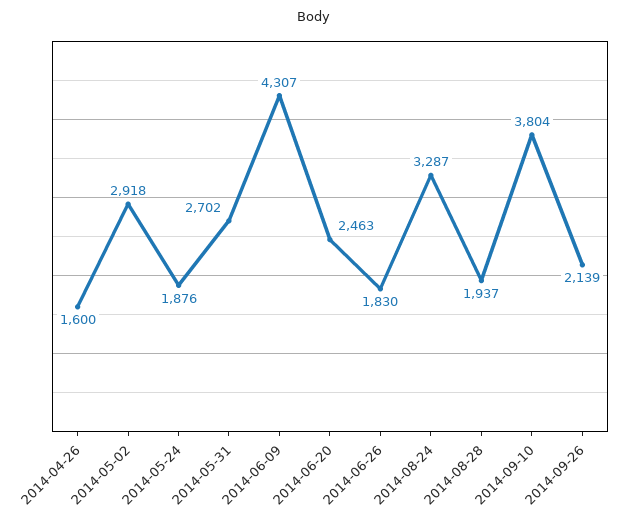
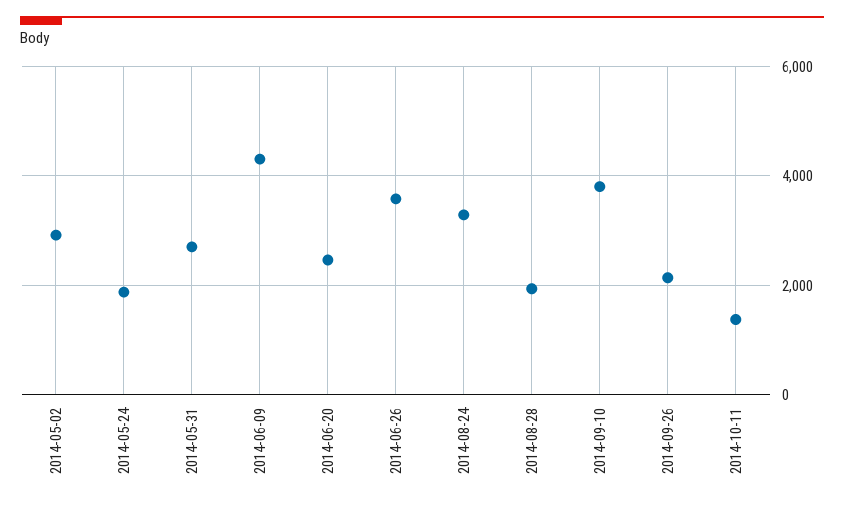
2014-04-26: 1600 -> none
2014-06-26: 1830 -> 3600
2014-10-11: none -> 1400

